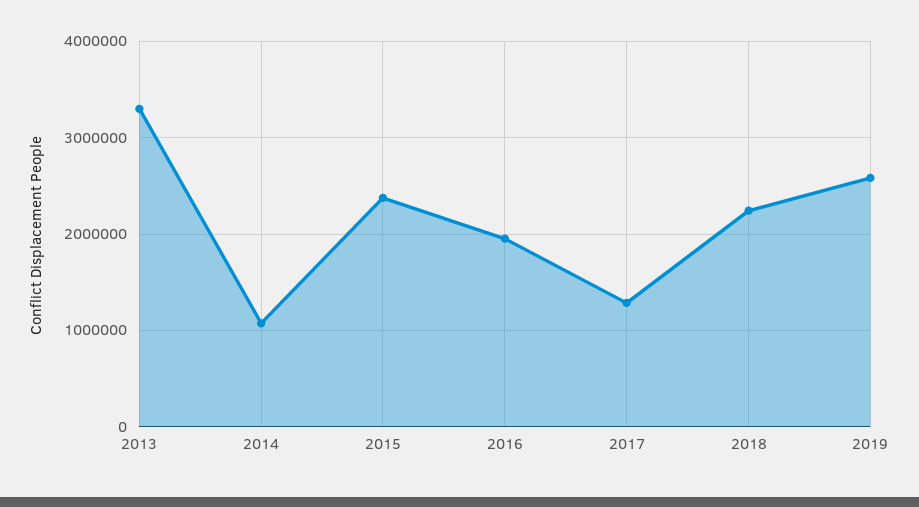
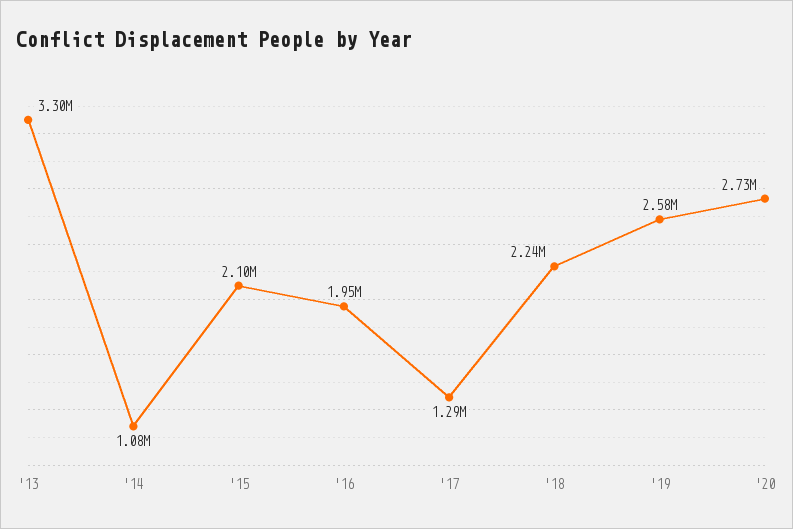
2015: 2400000 -> 2100000
'20: none -> 2730000

